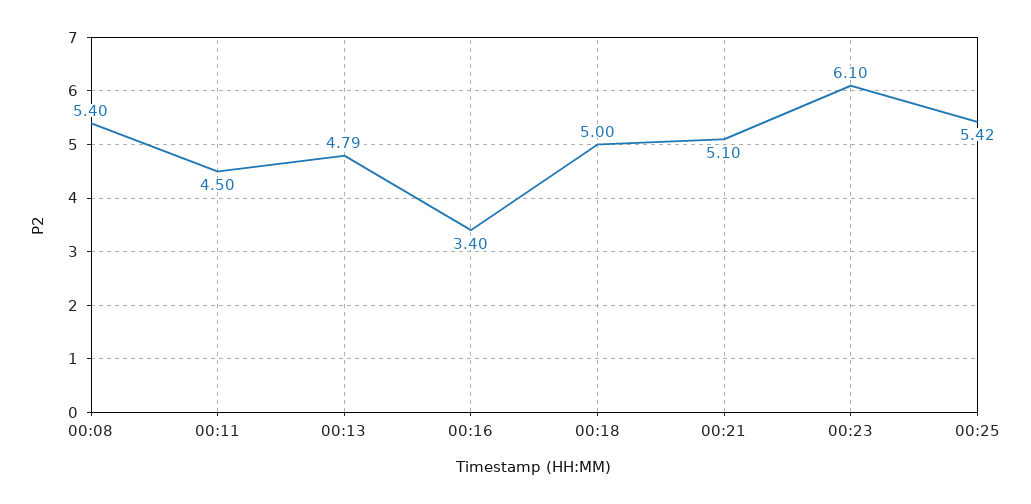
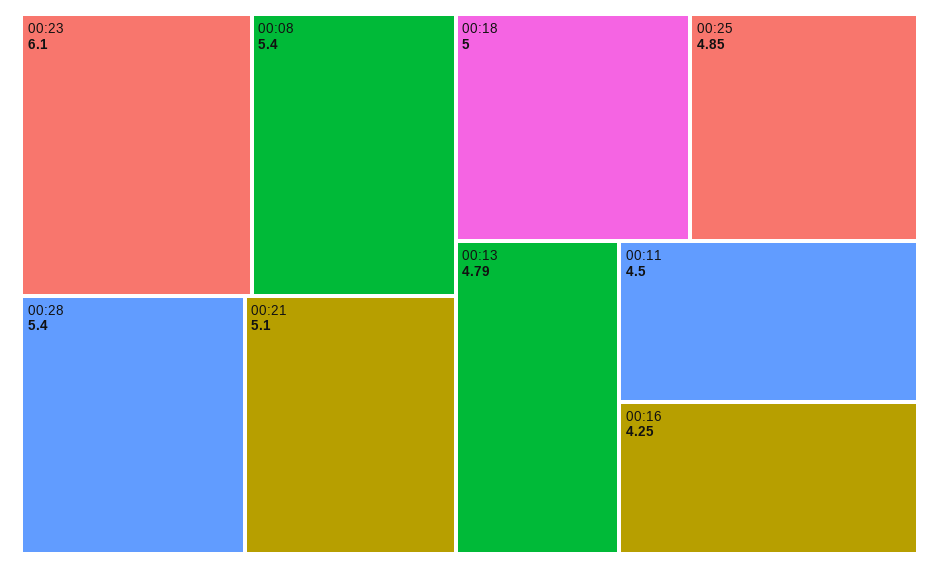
00:16: 3.4 -> 4.25
00:25: 5.42 -> 4.85
00:28: none -> 5.4

